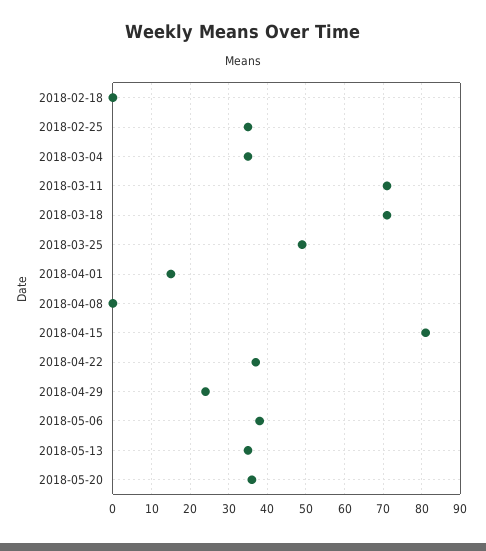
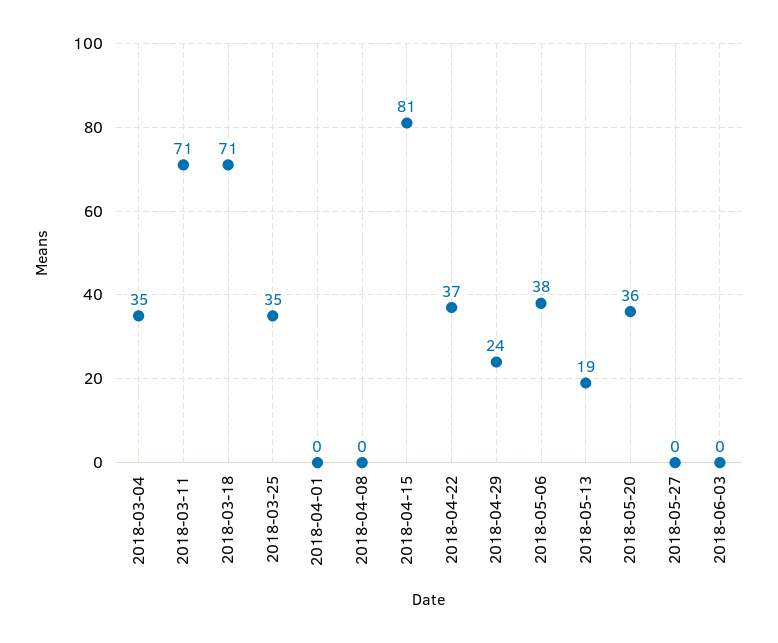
2018-02-18: 0 -> none
2018-02-25: 35 -> none
2018-03-25: 50 -> 35
2018-04-01: 15 -> 0
2018-05-13: 35 -> 19
2018-05-27: none -> 0
2018-06-03: none -> 0

